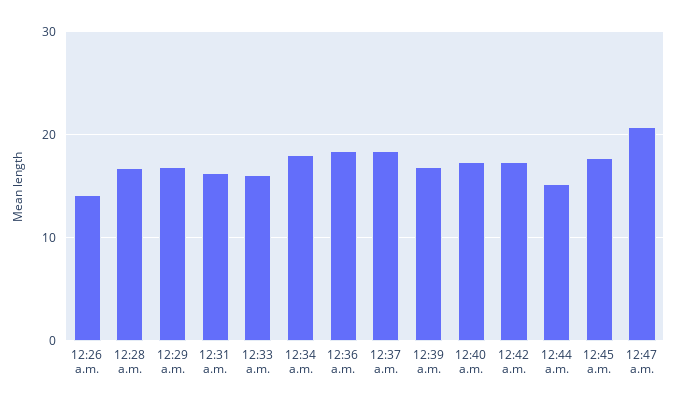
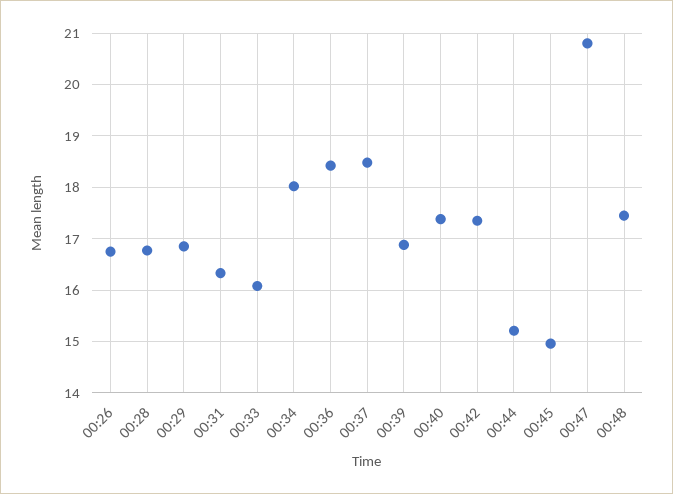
12:26 a.m.: 14 -> 16.8
12:45 a.m.: 18 -> 15
00:48: none -> 17.4

